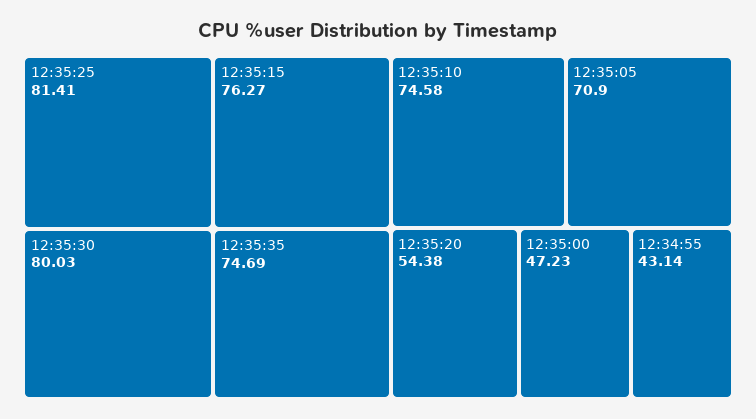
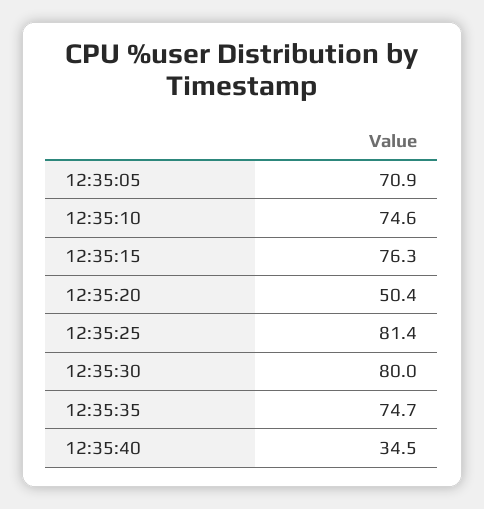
12:35:20: 54.38 -> 50.4
12:35:00: 47.23 -> none
12:34:55: 43.14 -> none
12:35:40: none -> 34.5

